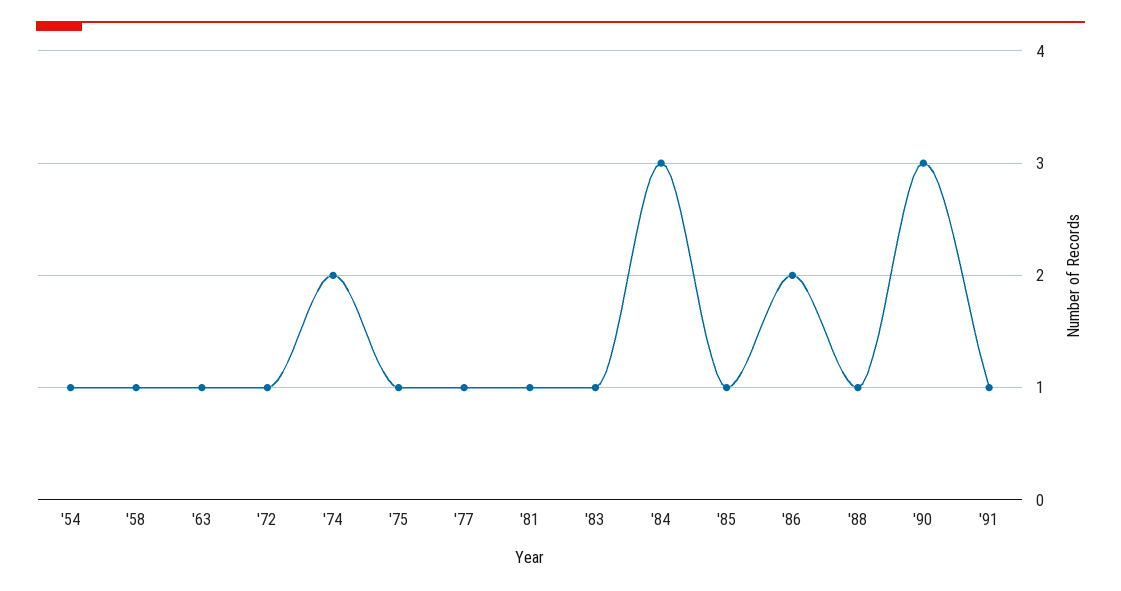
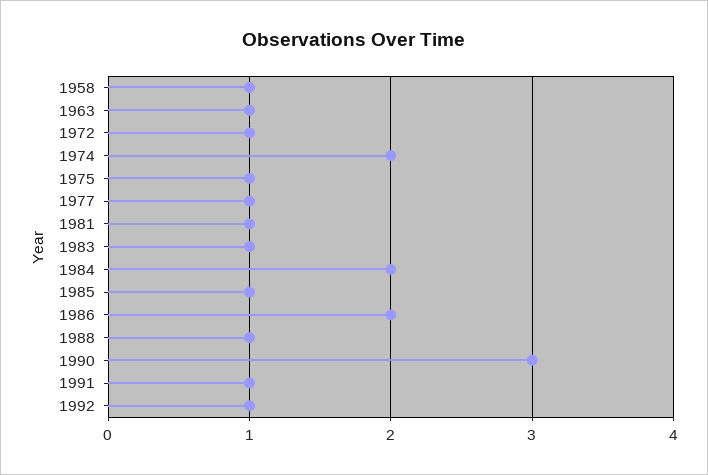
'54: 1 -> none
'84: 3 -> 2
1992: none -> 1

